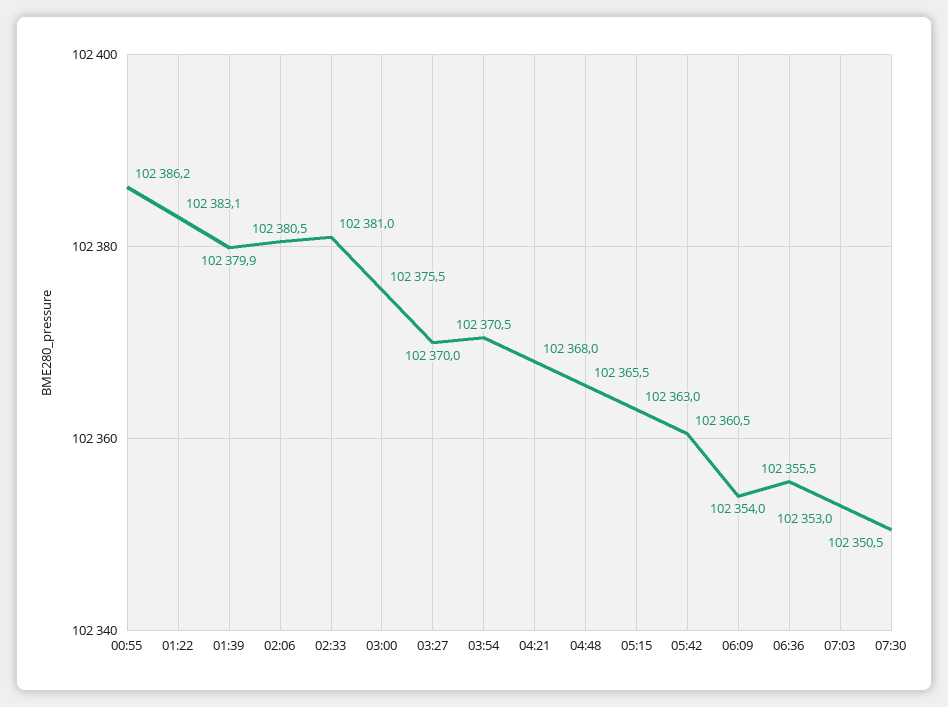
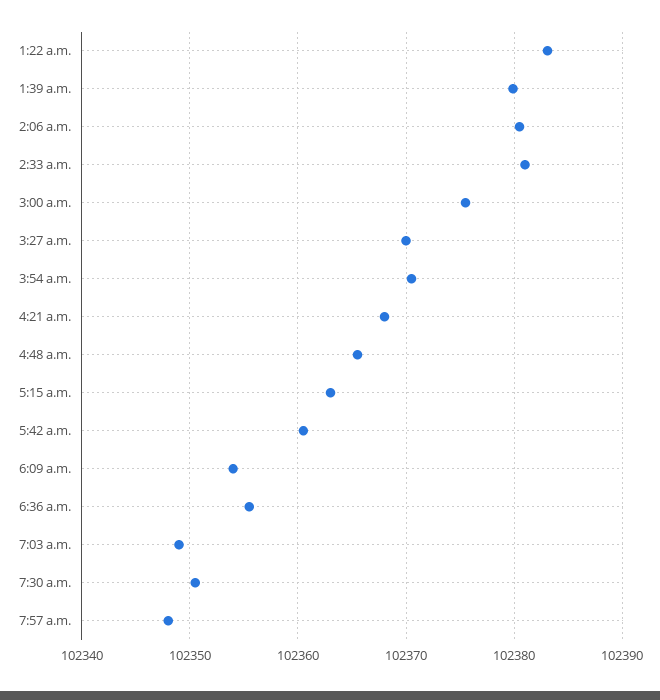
00:55: 102386.2 -> none
07:03: 102353 -> 102349
7:57 a.m.: none -> 102348

